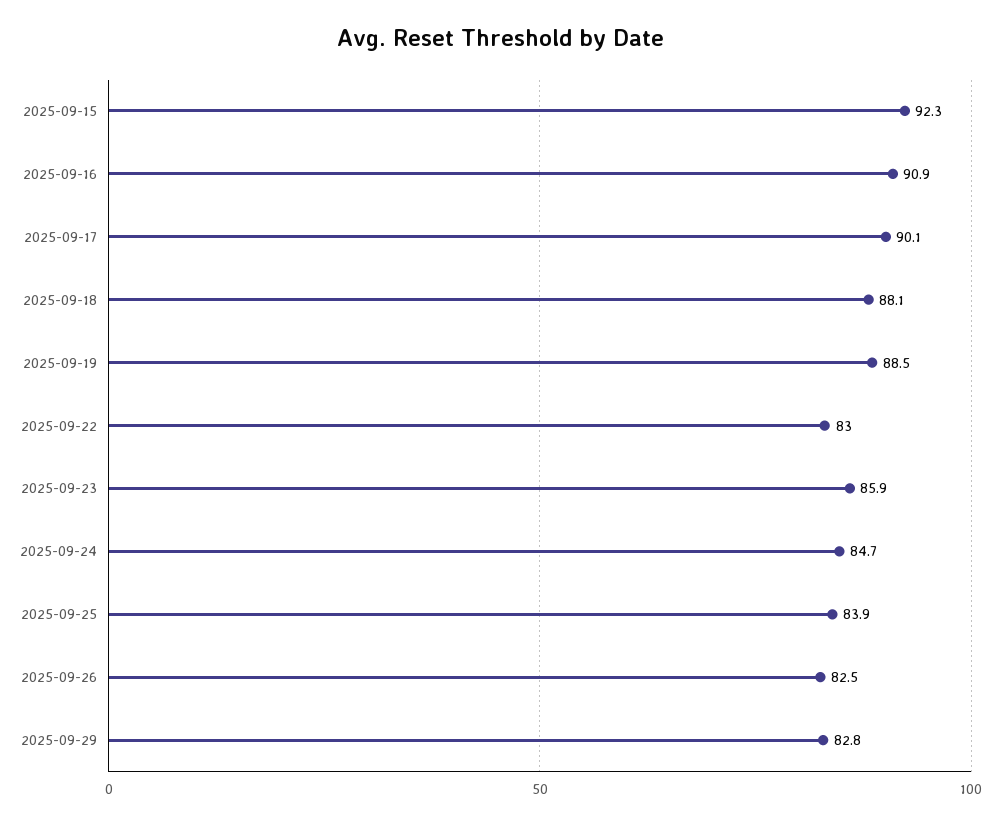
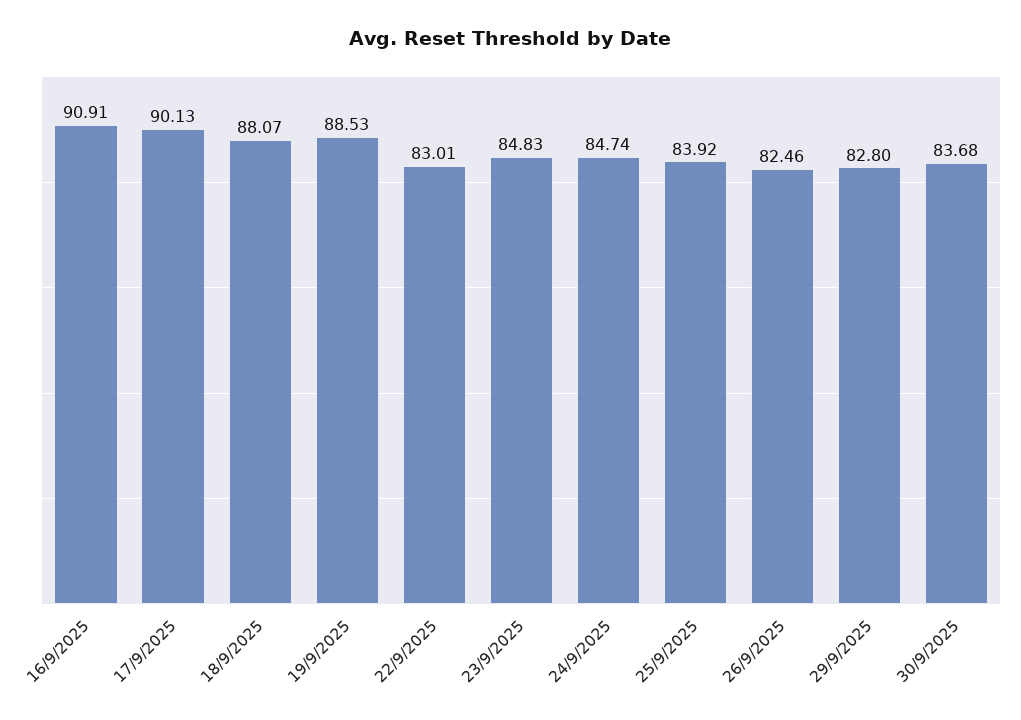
2025-09-15: 92.3 -> none
2025-09-23: 85.9 -> 84.83
30/9/2025: none -> 83.68

